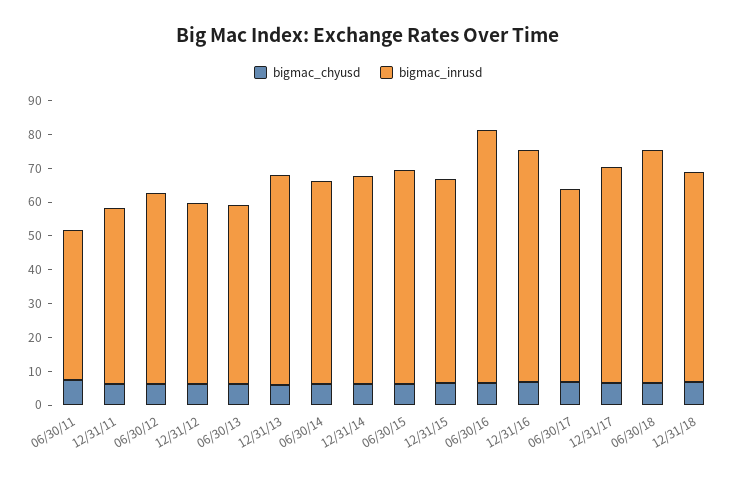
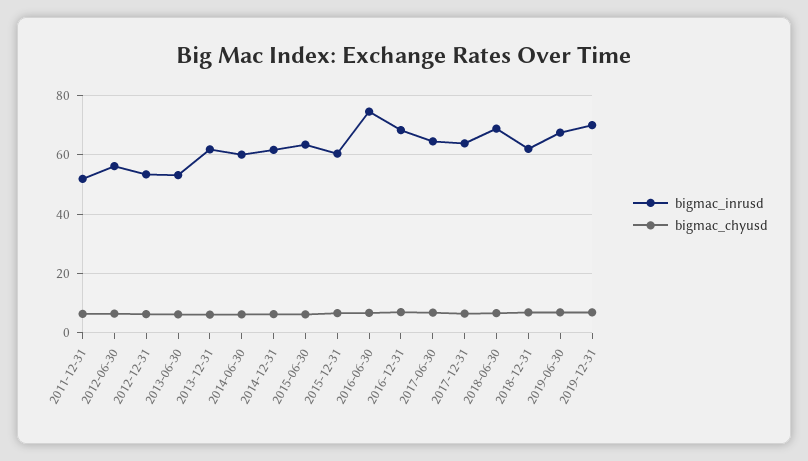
bigmac_chyusd, 06/30/11: 7.5 -> none
bigmac_inrusd, 06/30/11: 45 -> none
bigmac_inrusd, 06/30/17: 57.5 -> 65
bigmac_inrusd, 2019-06-30: none -> 67.5
bigmac_chyusd, 2019-06-30: none -> 7.5
bigmac_inrusd, 2019-12-31: none -> 70
bigmac_chyusd, 2019-12-31: none -> 7.5

